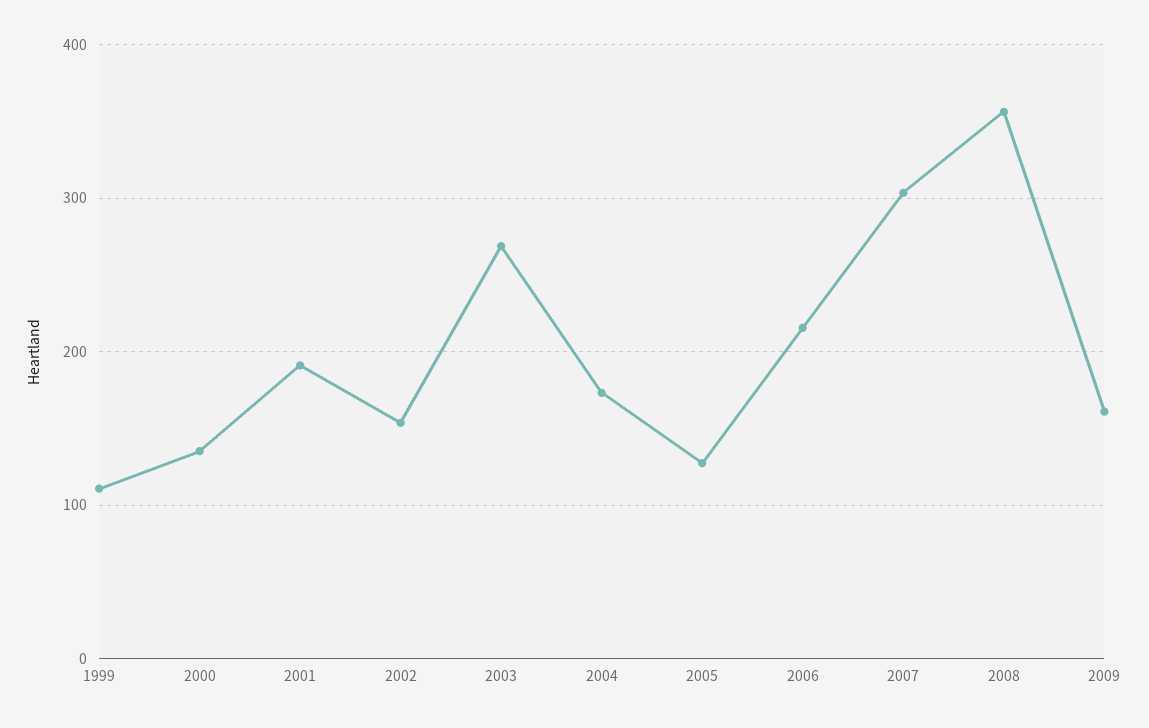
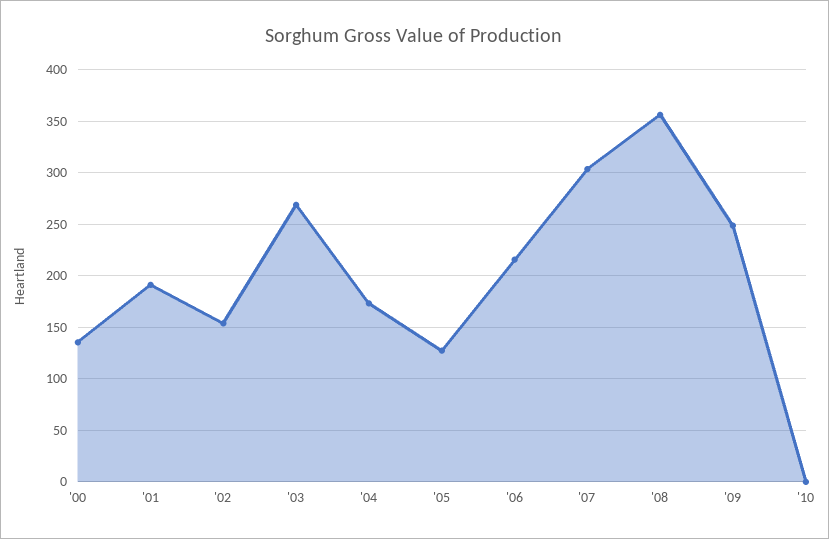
1999: 110 -> none
2009: 160 -> 250
'10: none -> 0

